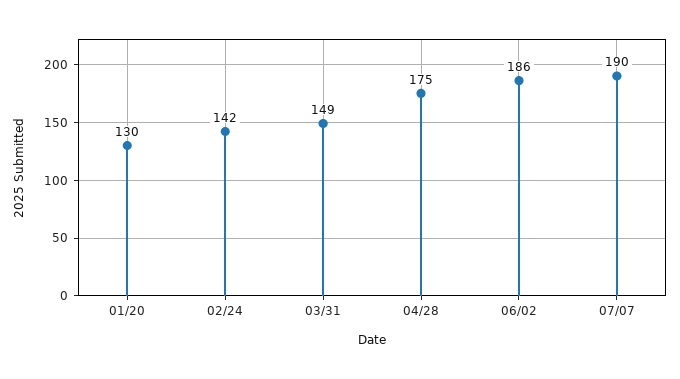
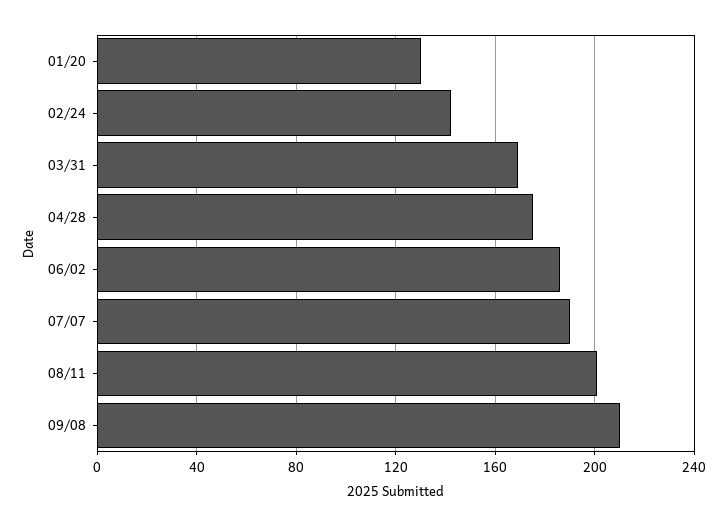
03/31: 149 -> 170
08/11: none -> 200
09/08: none -> 210

